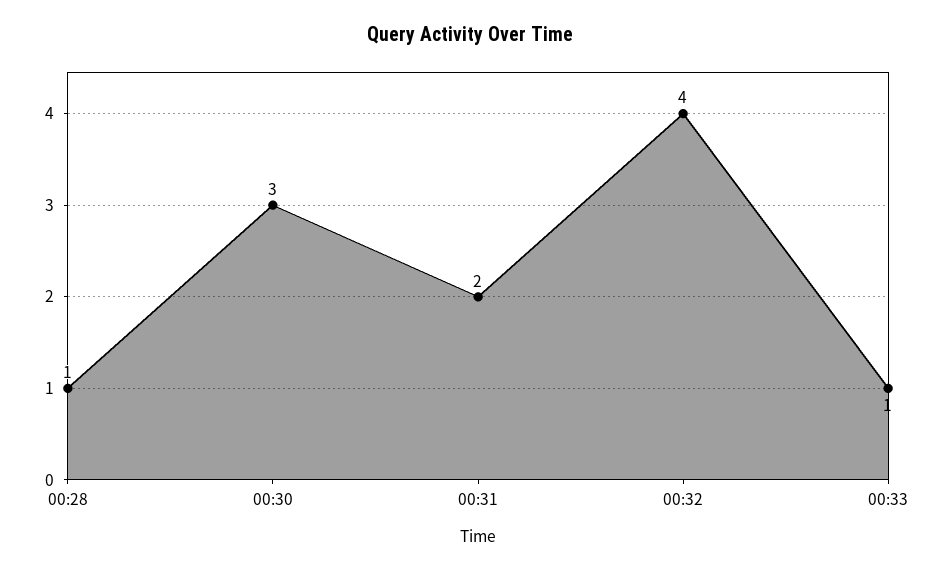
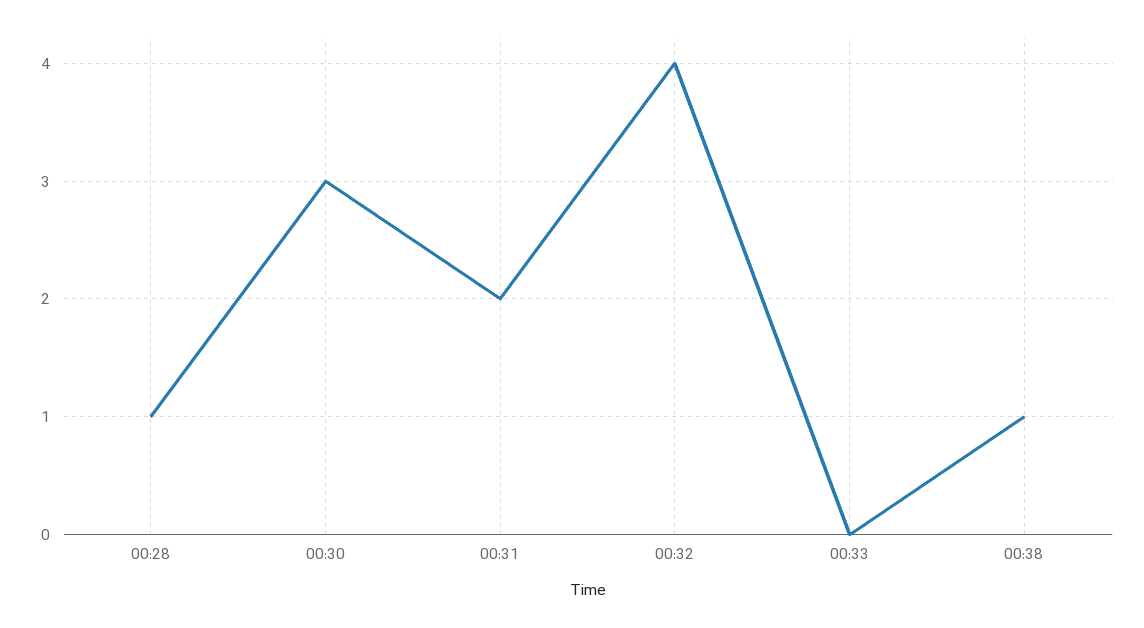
00:33: 1 -> 0
00:38: none -> 1

